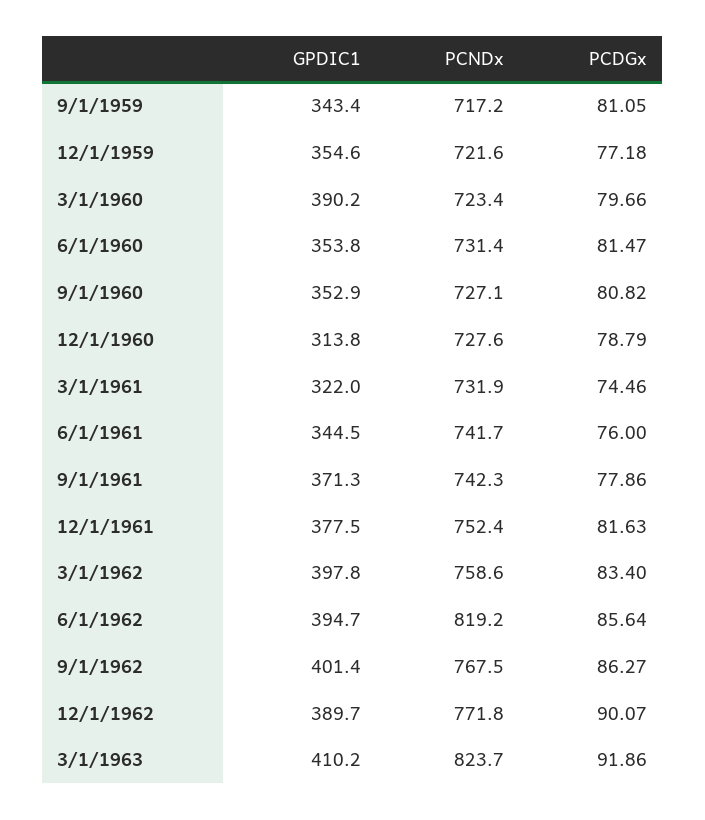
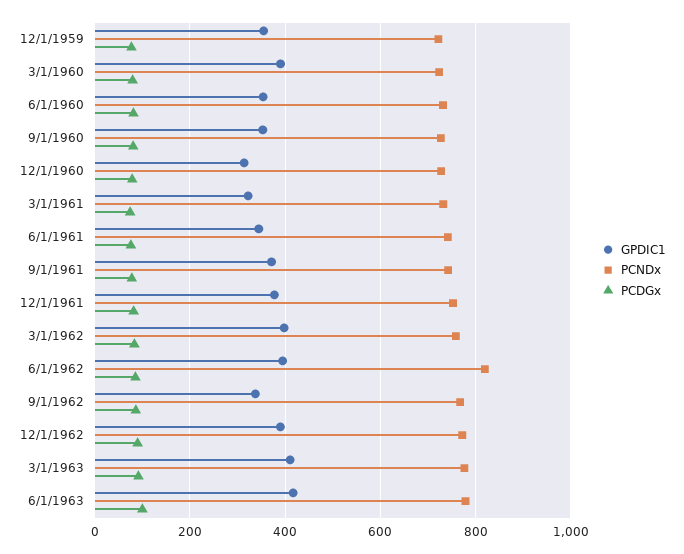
GPDIC1, 9/1/1959: 343.4 -> none
PCNDx, 9/1/1959: 717.2 -> none
PCDGx, 9/1/1959: 81.05 -> none
GPDIC1, 9/1/1962: 401.4 -> 340
PCNDx, 3/1/1963: 823.7 -> 780
GPDIC1, 6/1/1963: none -> 420
PCNDx, 6/1/1963: none -> 780
PCDGx, 6/1/1963: none -> 100

